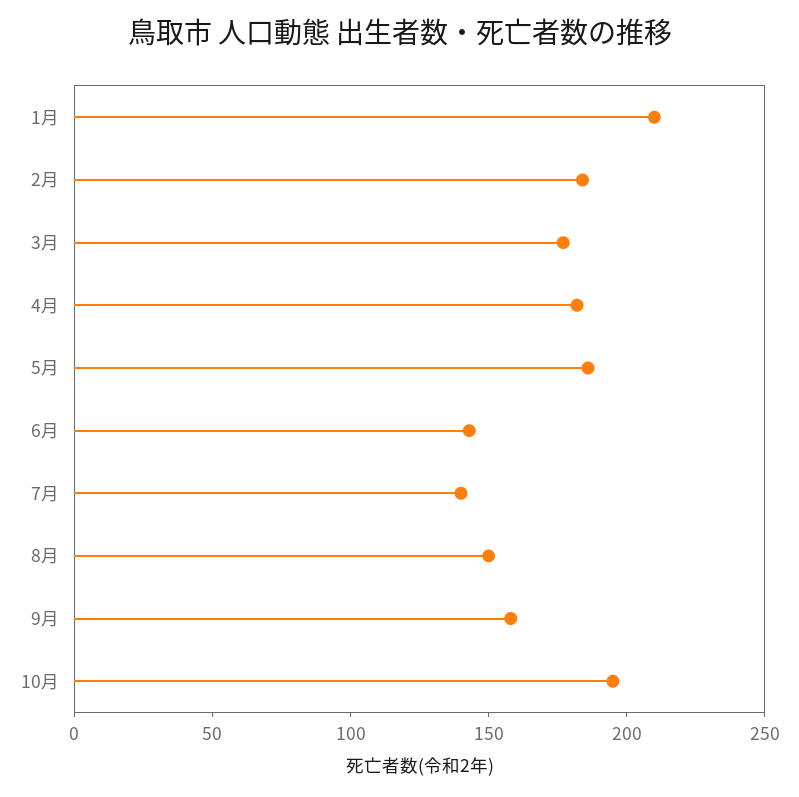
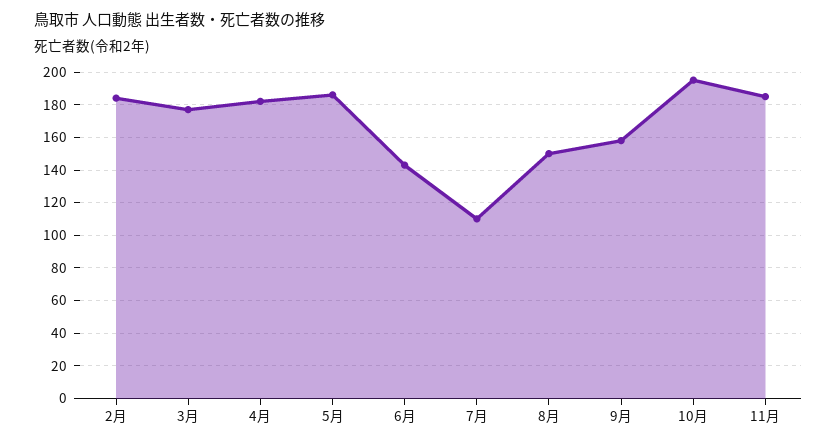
1月: 210 -> none
7月: 140 -> 110
11月: none -> 185

